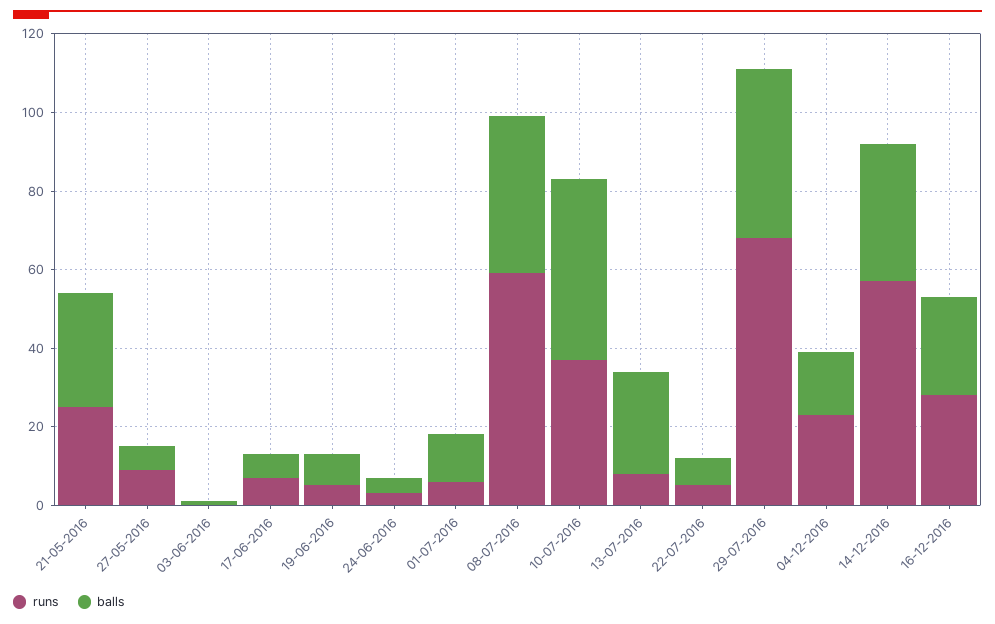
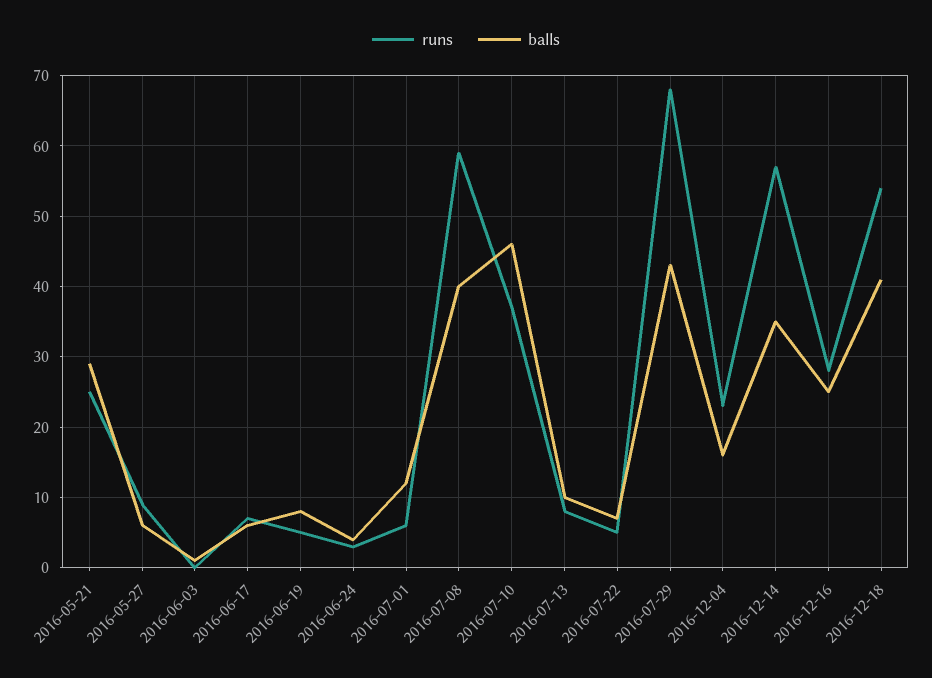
balls, 13-07-2016: 25 -> 10
runs, 2016-12-18: none -> 54
balls, 2016-12-18: none -> 41

